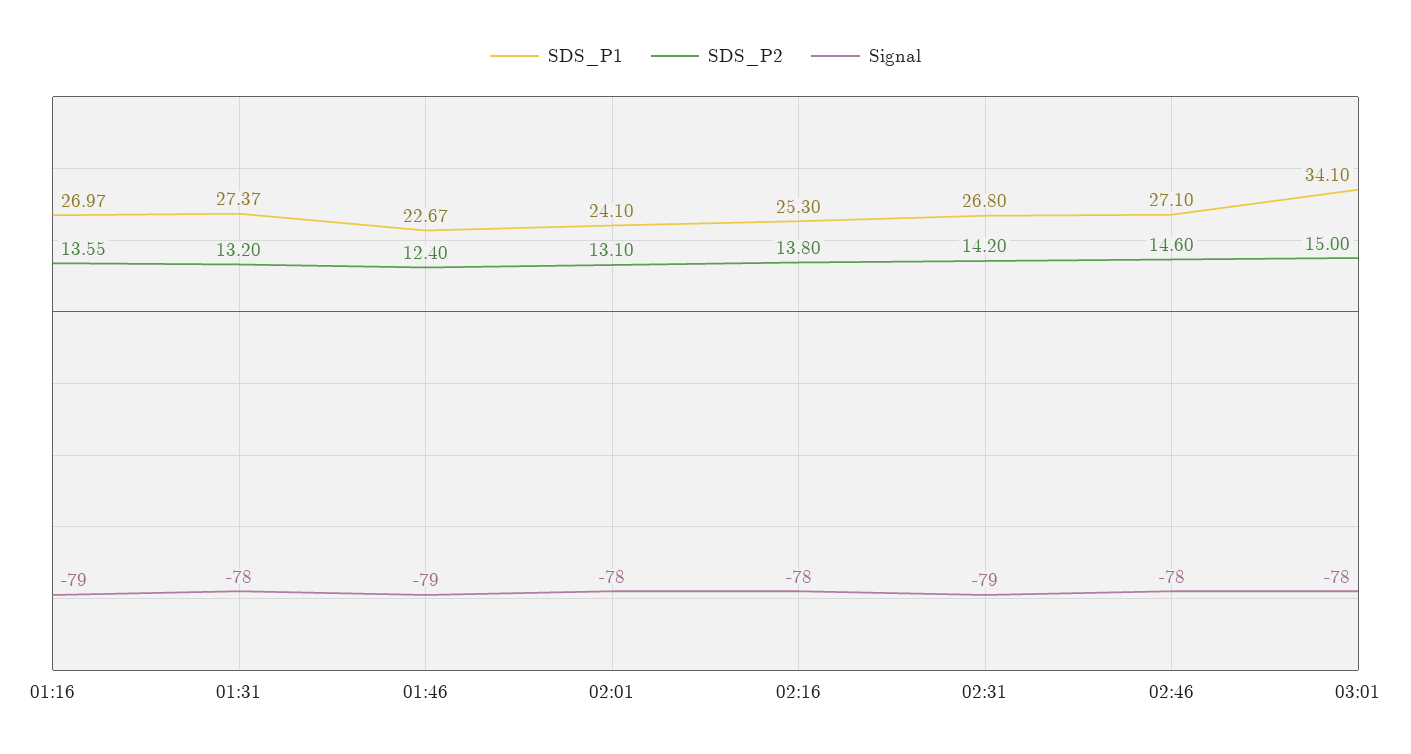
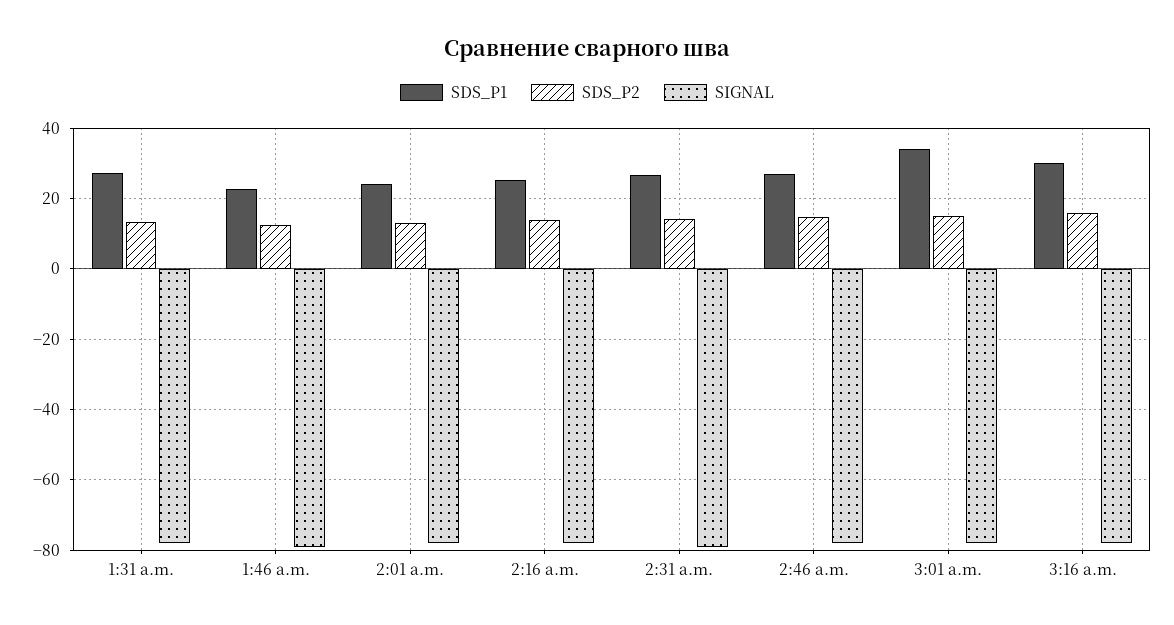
SDS_P1, 01:16: 26.97 -> none
SDS_P2, 01:16: 13.55 -> none
Signal, 01:16: -79 -> none
SDS_P1, 3:16 a.m.: none -> 30
SDS_P2, 3:16 a.m.: none -> 16
Signal, 3:16 a.m.: none -> -78

